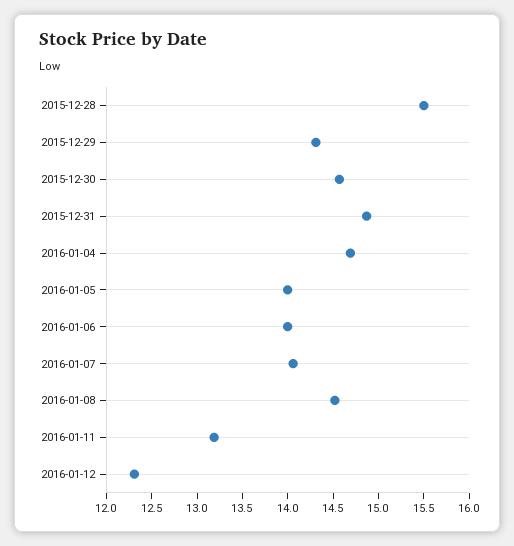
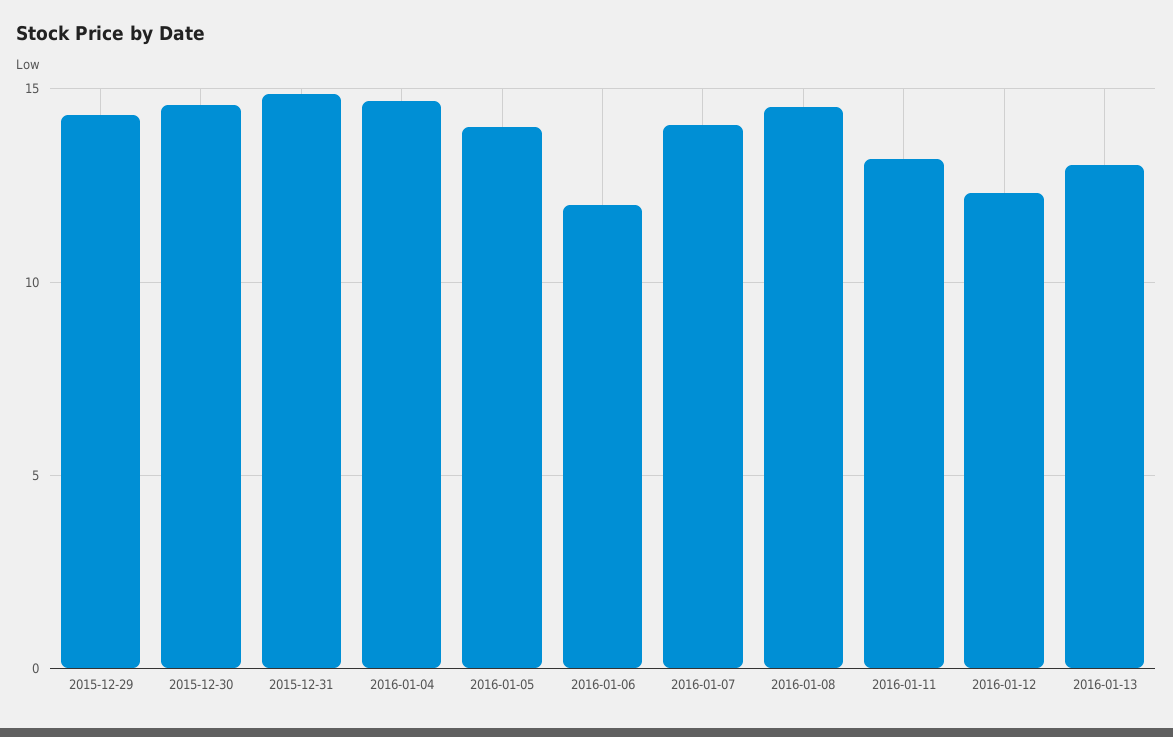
2015-12-28: 15.5 -> none
2016-01-06: 14 -> 12
2016-01-13: none -> 13

